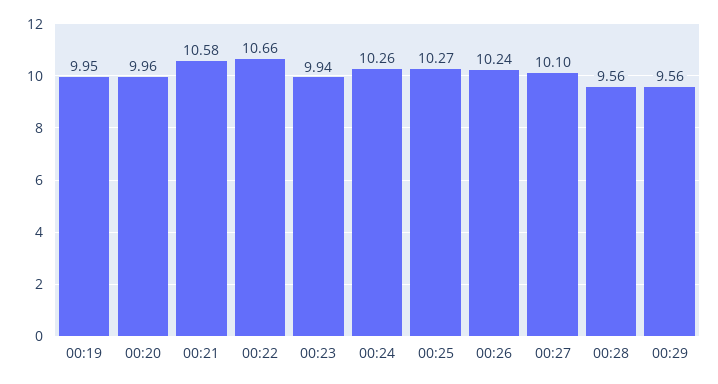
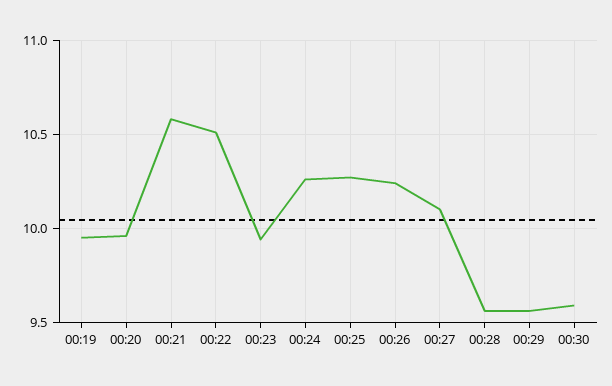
00:22: 10.66 -> 10.5
00:30: none -> 9.6

